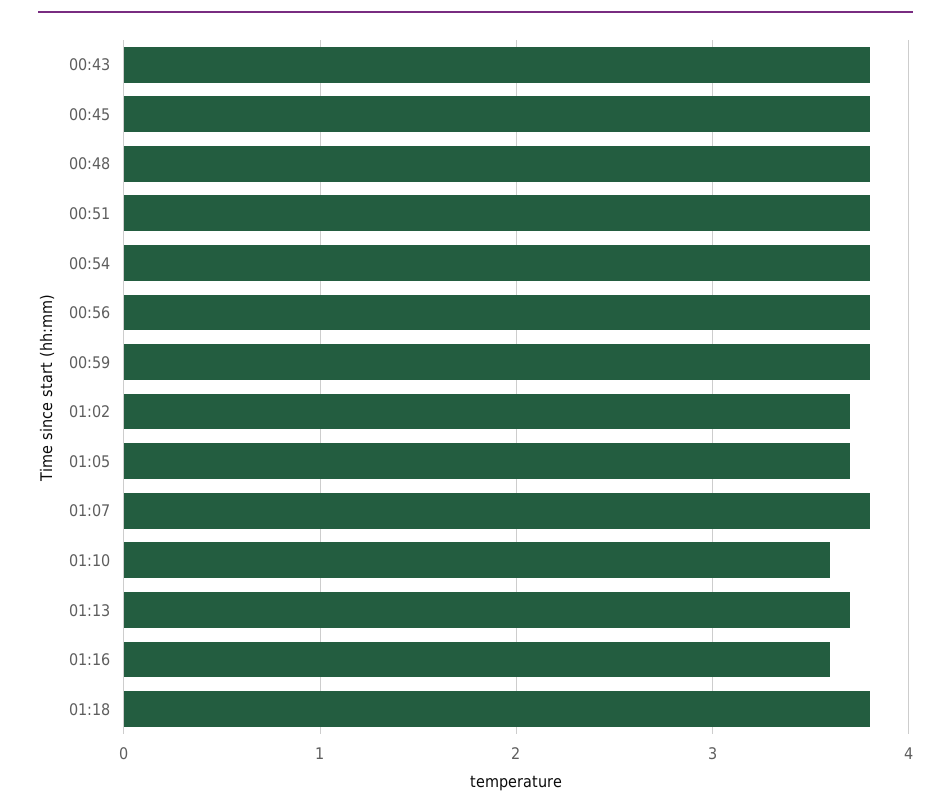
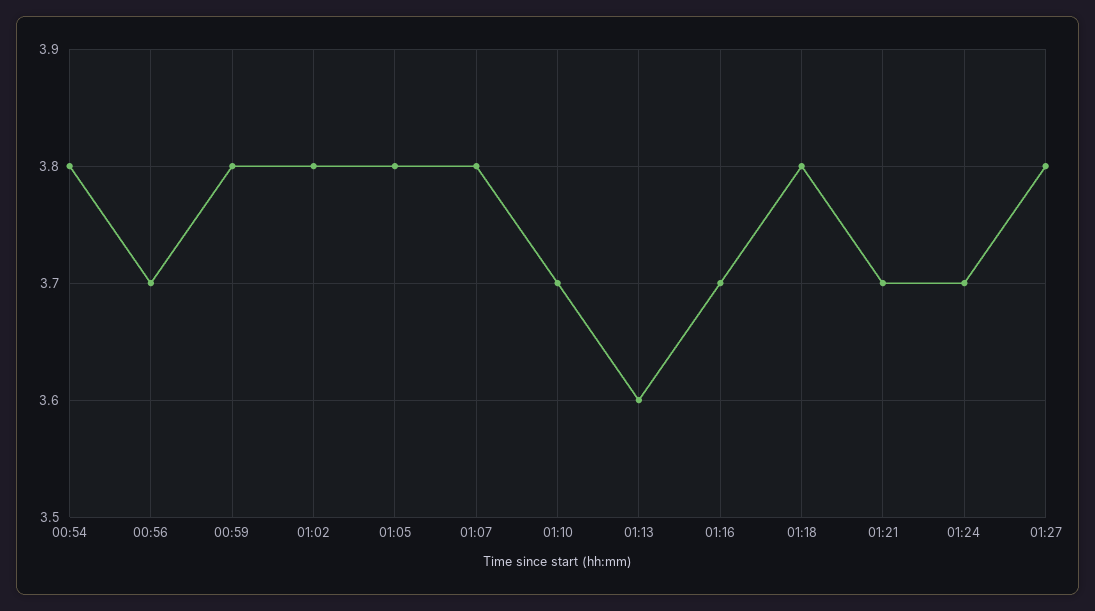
00:43: 3.8 -> none
00:45: 3.8 -> none
00:48: 3.8 -> none
00:51: 3.8 -> none
00:56: 3.8 -> 3.7
01:02: 3.7 -> 3.8
01:05: 3.7 -> 3.8
01:10: 3.6 -> 3.7
01:13: 3.7 -> 3.6
01:16: 3.6 -> 3.7
01:21: none -> 3.7
01:24: none -> 3.7
01:27: none -> 3.8

